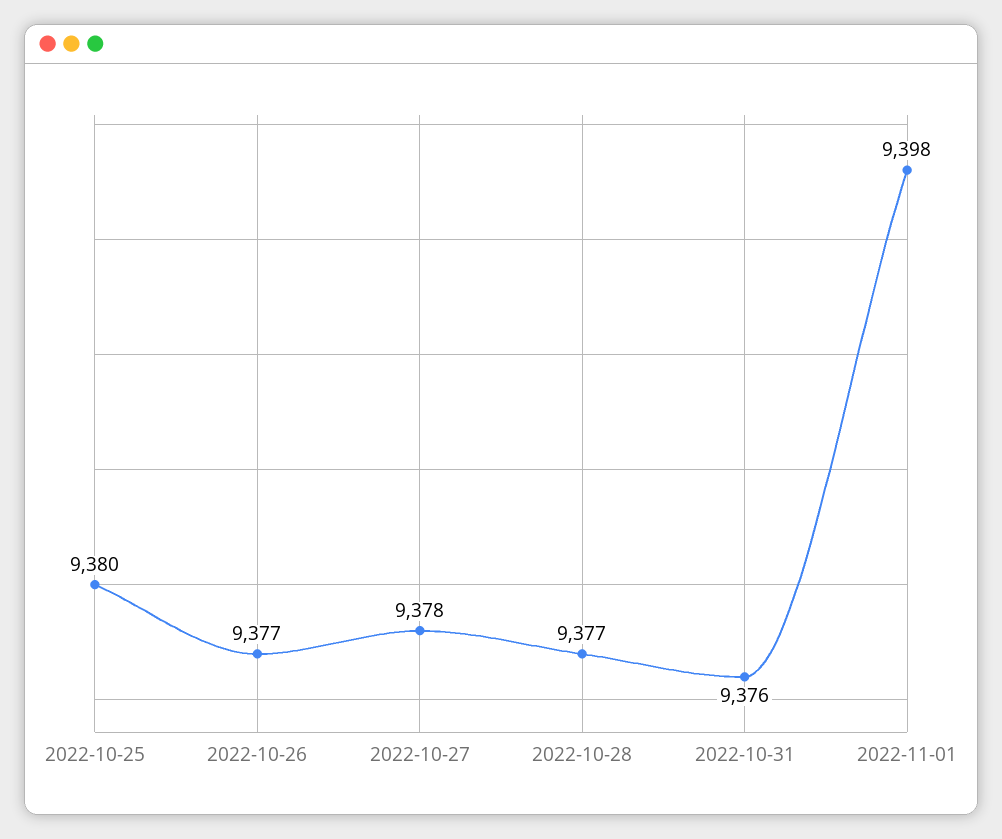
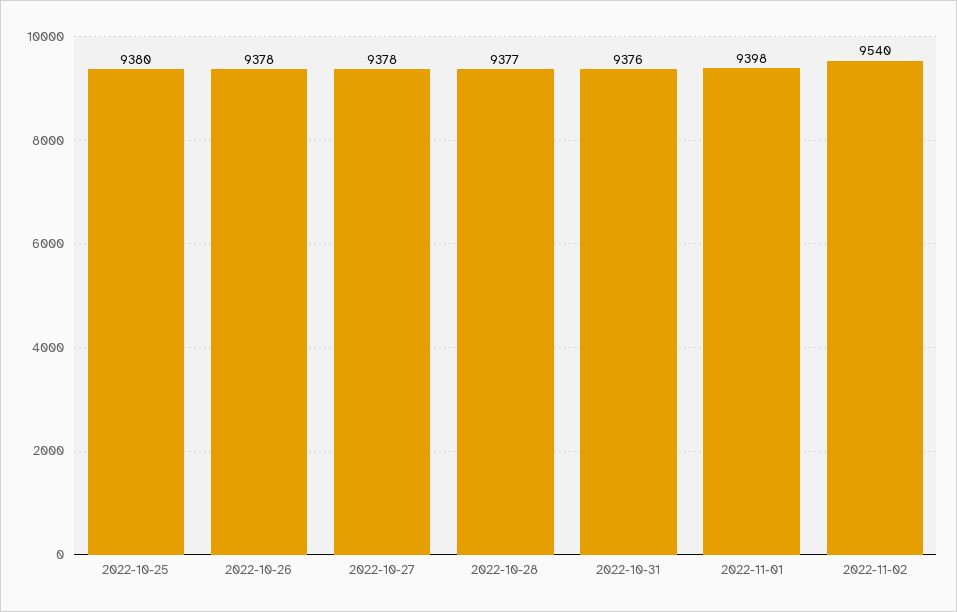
2022-10-26: 9377 -> 9378
2022-11-02: none -> 9540

